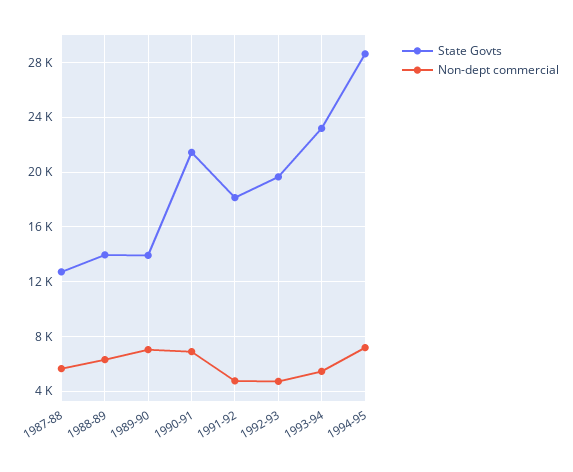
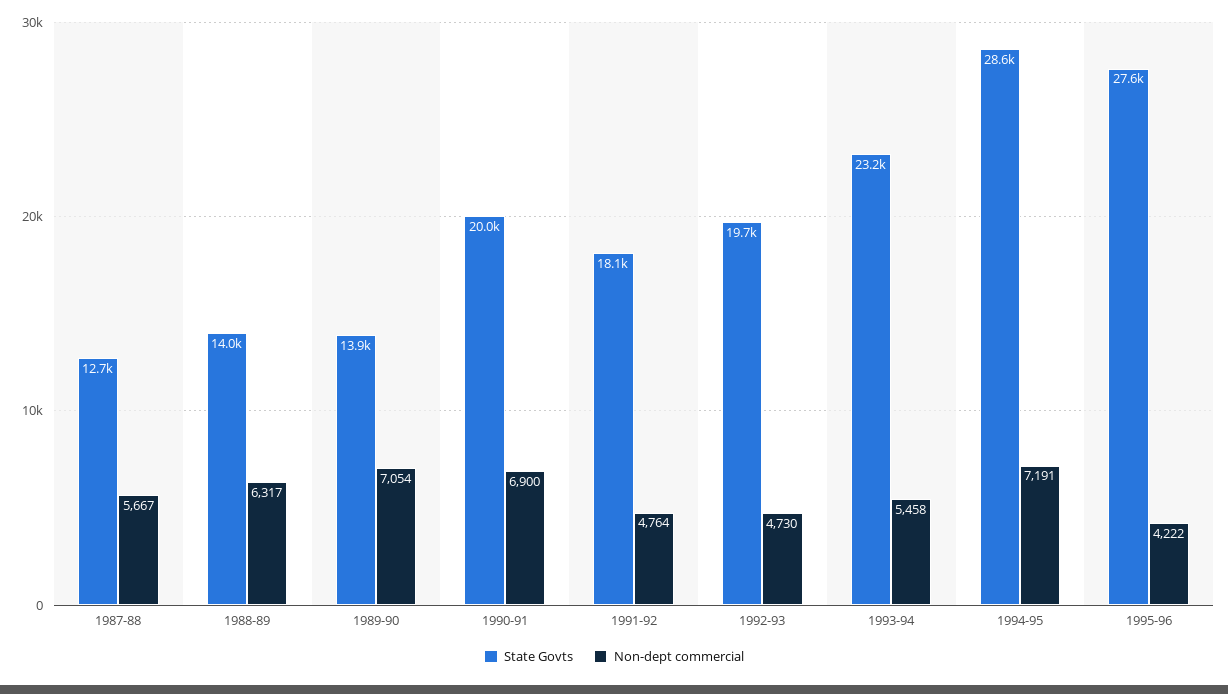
State Govts, 1990-91: 21500 -> 20000
State Govts, 1995-96: none -> 27600
Non-dept commercial, 1995-96: none -> 4222

